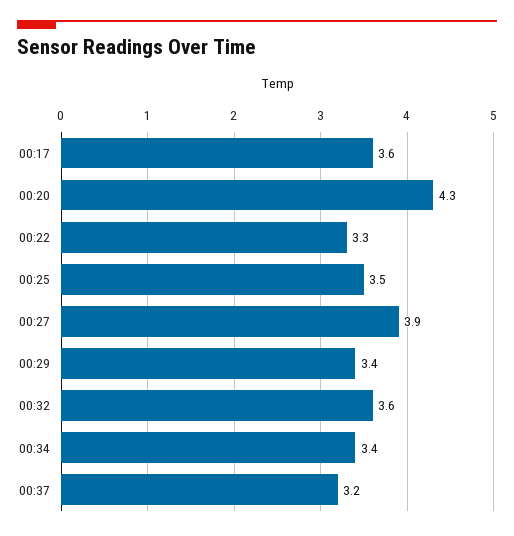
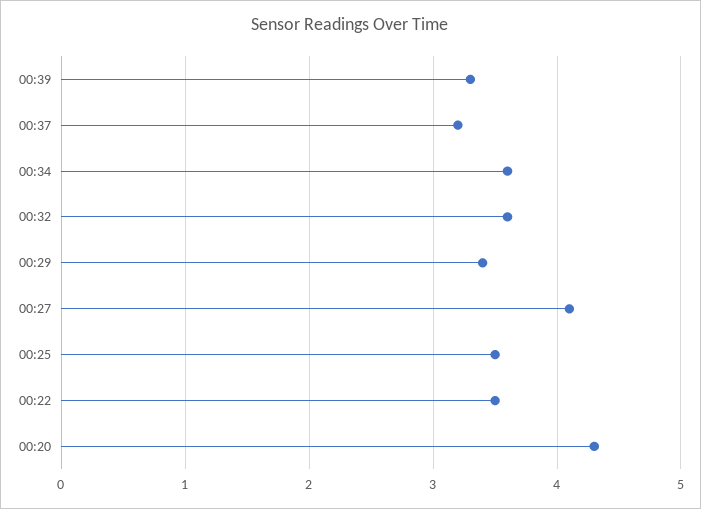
00:17: 3.6 -> none
00:22: 3.3 -> 3.5
00:27: 3.9 -> 4.1
00:34: 3.4 -> 3.6
00:39: none -> 3.3

